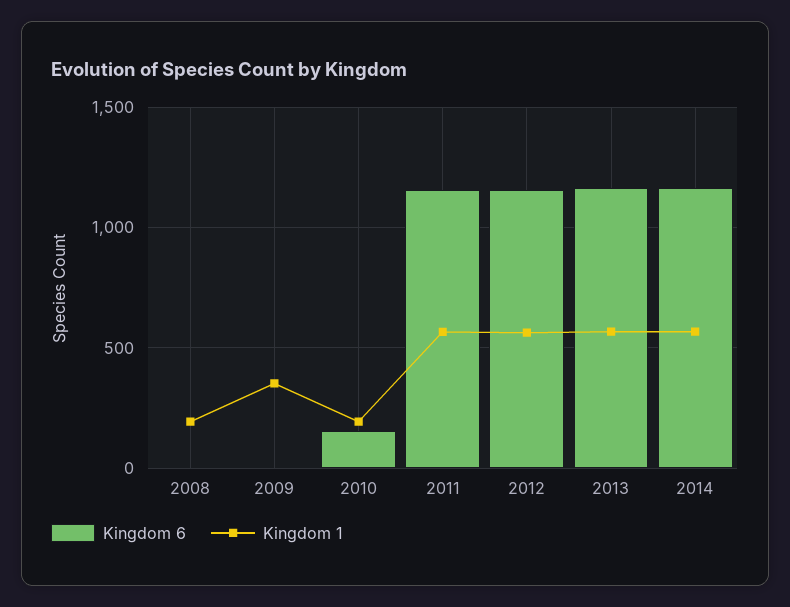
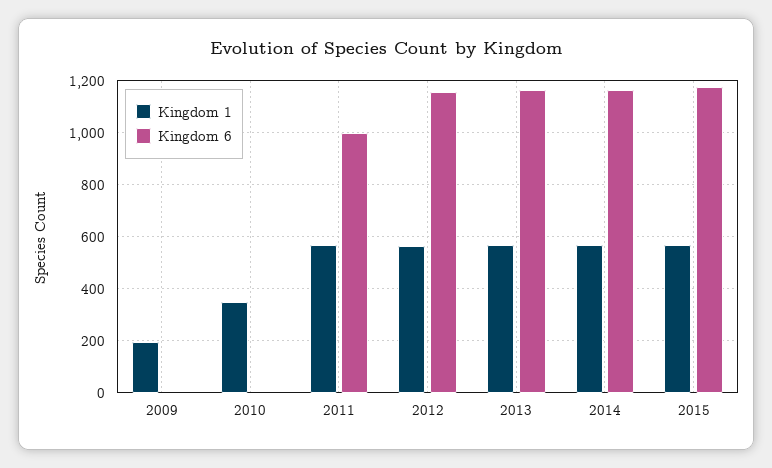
Kingdom 6, 2008: 0 -> none
Kingdom 1, 2008: 200 -> none
Kingdom 1, 2009: 350 -> 200
Kingdom 6, 2010: 150 -> 0
Kingdom 1, 2010: 200 -> 350
Kingdom 6, 2011: 1150 -> 1000
Kingdom 1, 2015: none -> 575
Kingdom 6, 2015: none -> 1175

